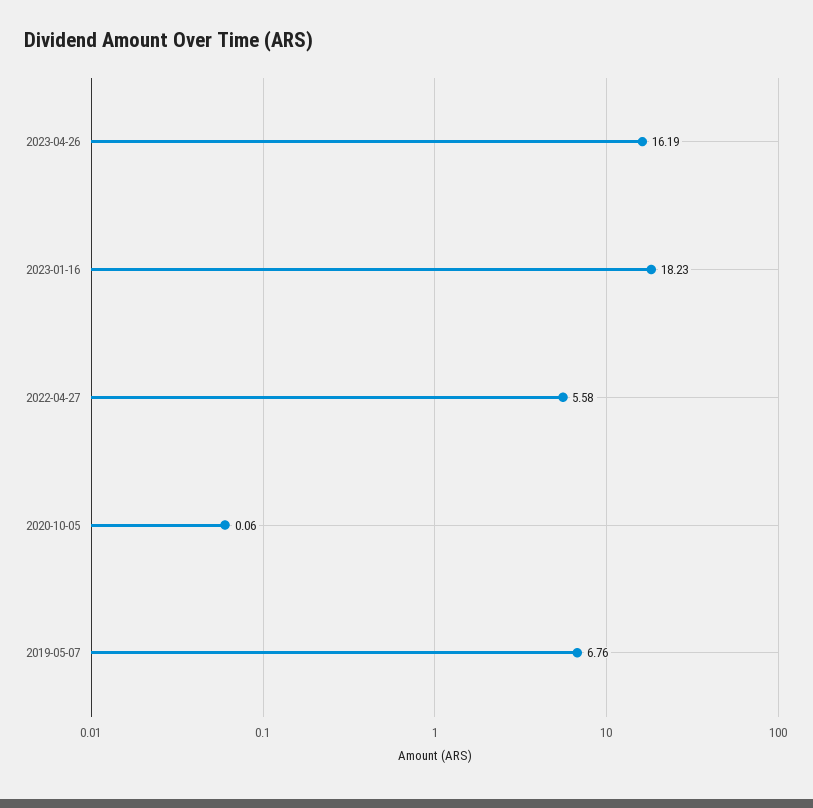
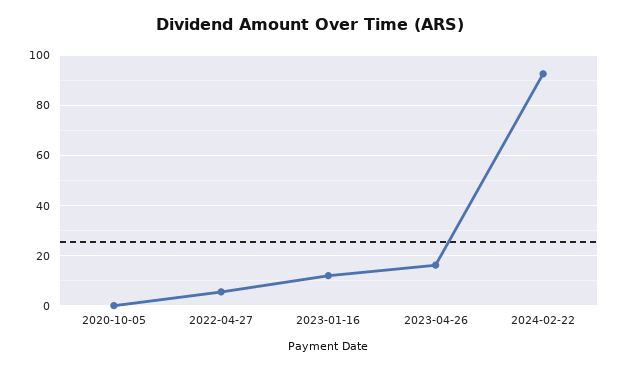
2023-01-16: 18.23 -> 12.5
2019-05-07: 6.76 -> none
2024-02-22: none -> 92.5

